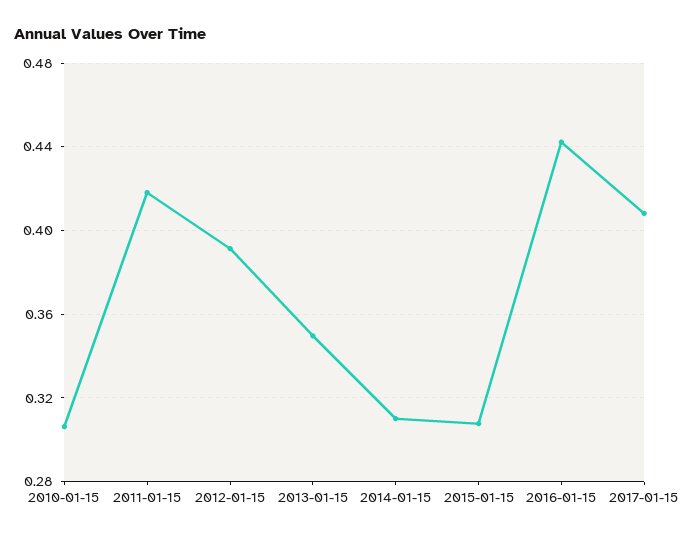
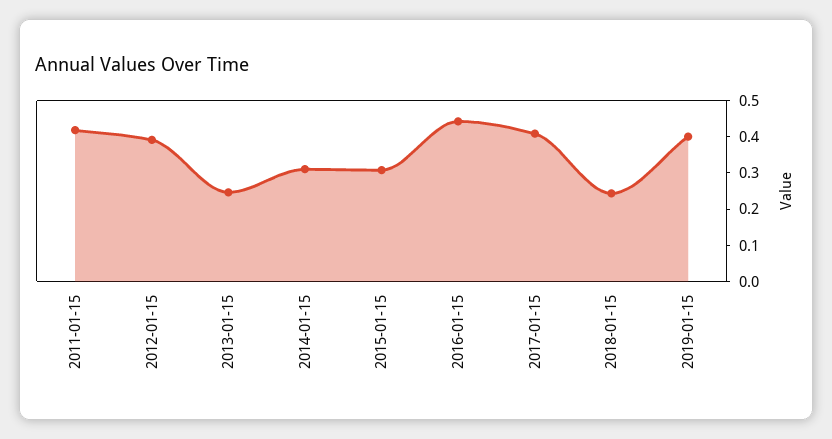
2010-01-15: 0.305 -> none
2013-01-15: 0.35 -> 0.25
2018-01-15: none -> 0.25
2019-01-15: none -> 0.4

